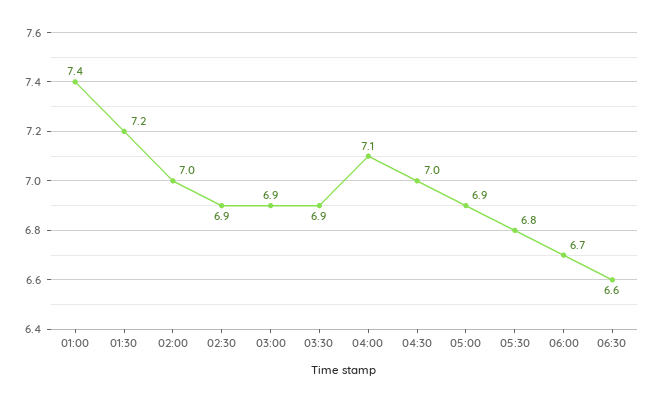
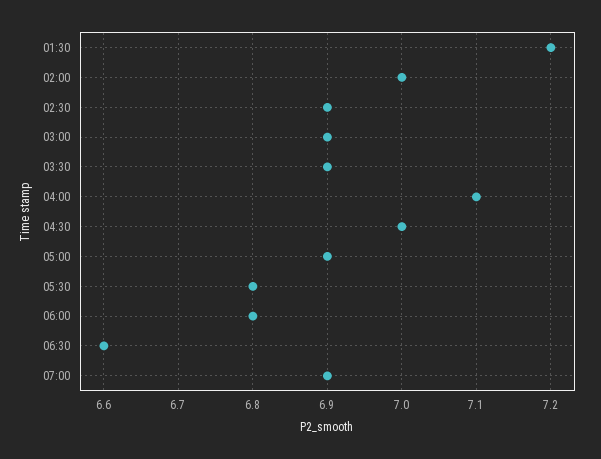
01:00: 7.4 -> none
06:00: 6.7 -> 6.8
07:00: none -> 6.9

